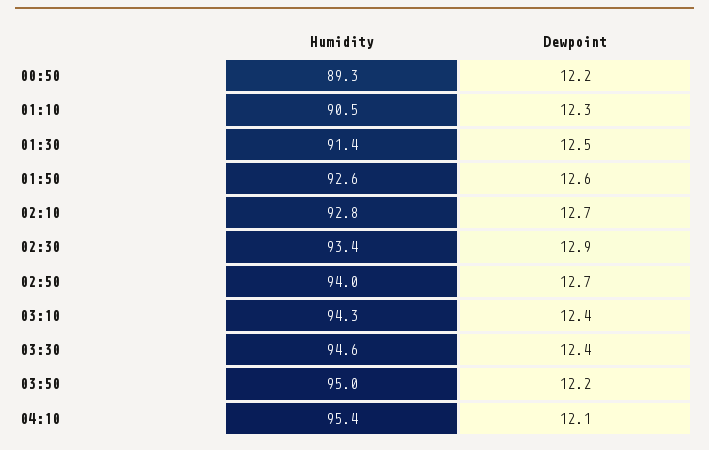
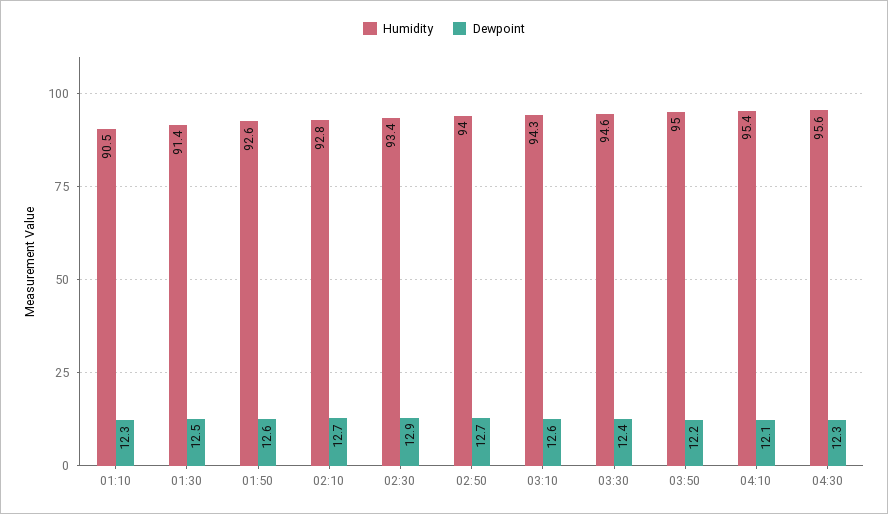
Humidity, 00:50: 89.3 -> none
Dewpoint, 00:50: 12.2 -> none
Dewpoint, 03:10: 12.4 -> 12.6
Humidity, 04:30: none -> 95.6
Dewpoint, 04:30: none -> 12.3

